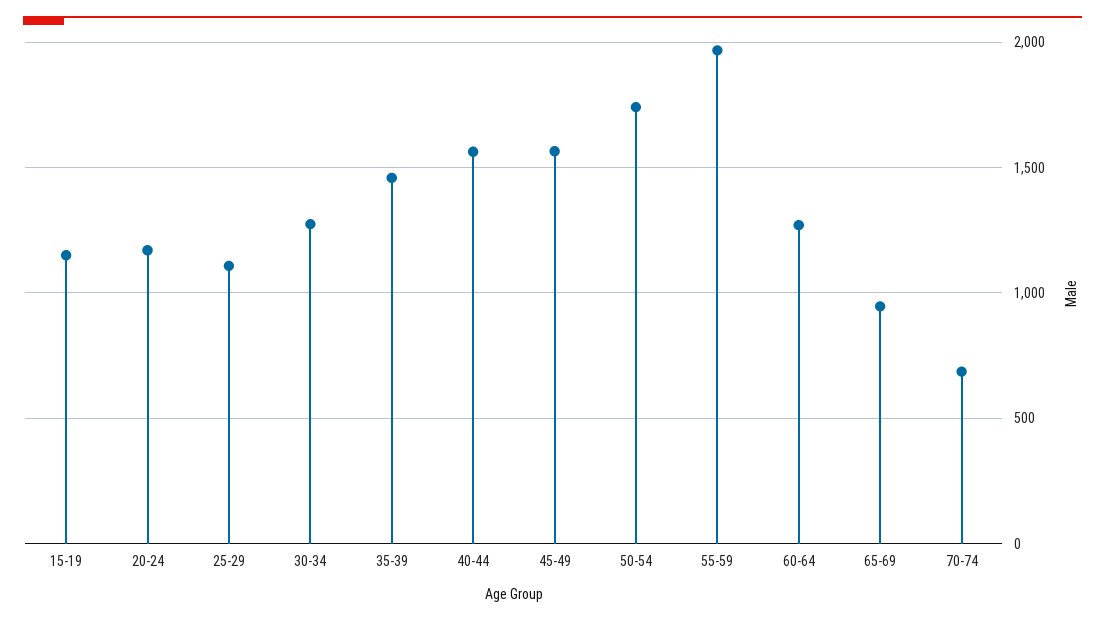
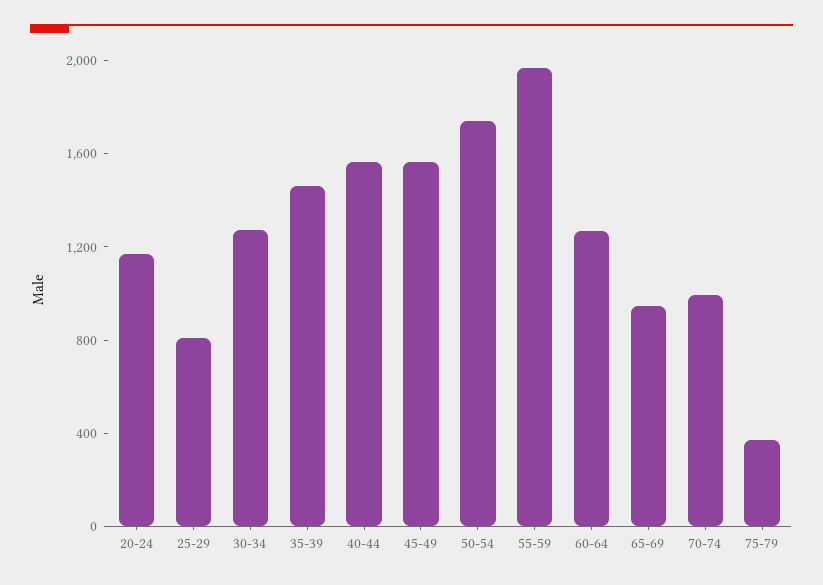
15-19: 1150 -> none
25-29: 1100 -> 800
70-74: 700 -> 1000
75-79: none -> 400

